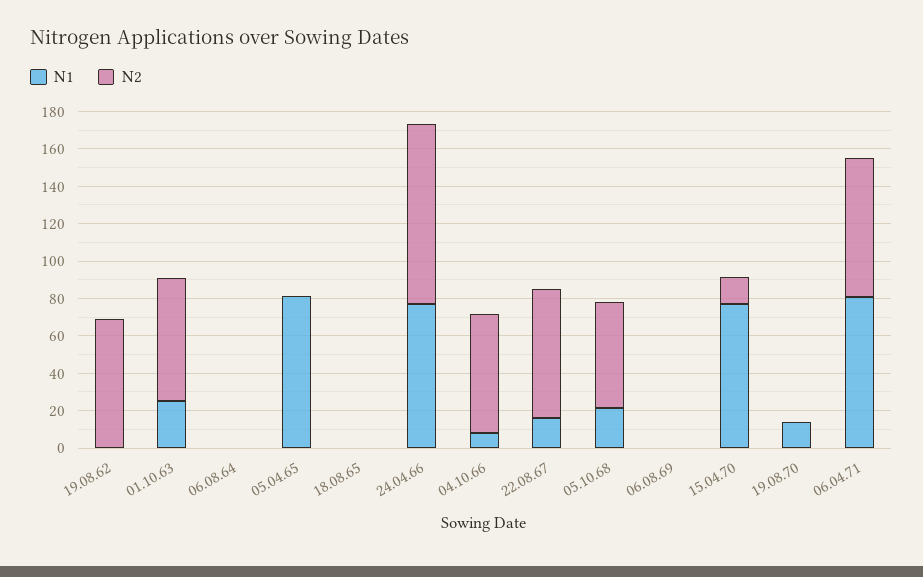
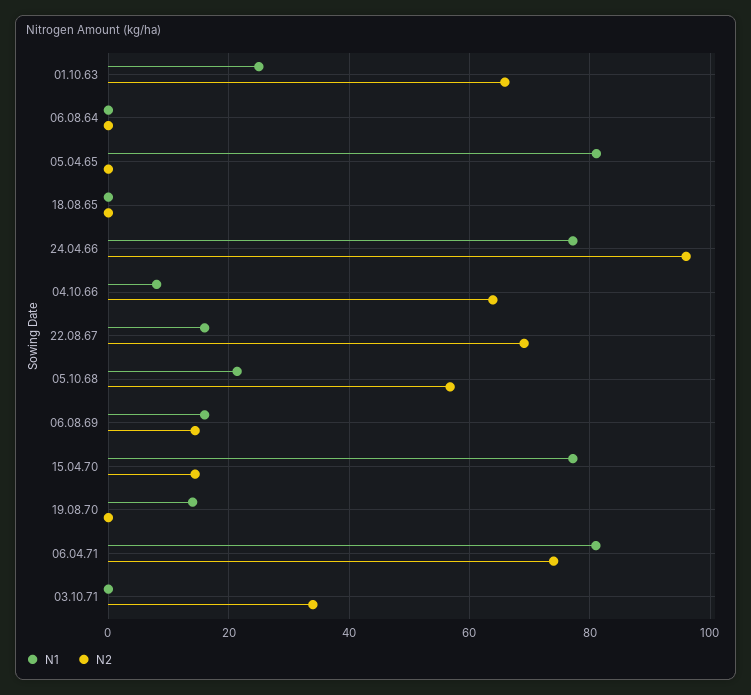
N1, 19.08.62: 0 -> none
N2, 19.08.62: 70 -> none
N1, 06.08.69: 0 -> 16
N2, 06.08.69: 0 -> 14
N1, 03.10.71: none -> 0
N2, 03.10.71: none -> 34

